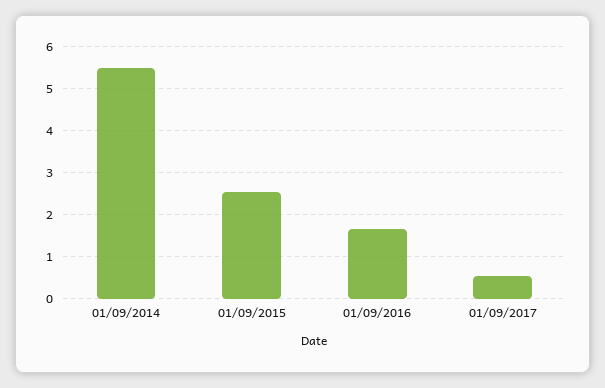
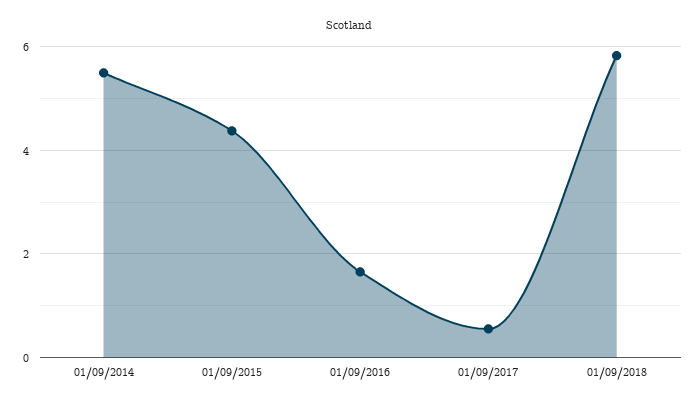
01/09/2015: 2.6 -> 4.4
01/09/2018: none -> 5.8

